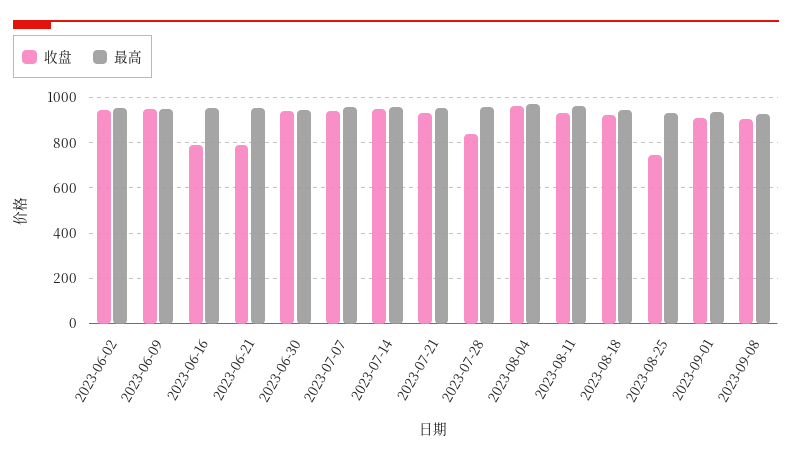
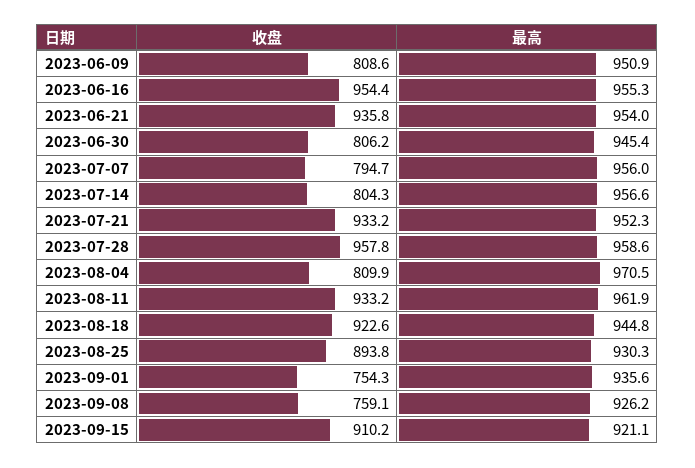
收盘, 2023-06-02: 950 -> none
最高, 2023-06-02: 950 -> none
收盘, 2023-06-09: 950 -> 808.6
收盘, 2023-06-16: 800 -> 954.4
收盘, 2023-06-21: 800 -> 935.8
收盘, 2023-06-30: 950 -> 806.2
收盘, 2023-07-07: 950 -> 794.7
收盘, 2023-07-14: 950 -> 804.3
收盘, 2023-07-28: 850 -> 957.8
收盘, 2023-08-04: 950 -> 809.9
收盘, 2023-08-25: 750 -> 893.8
收盘, 2023-09-01: 900 -> 754.3
收盘, 2023-09-08: 900 -> 759.1
收盘, 2023-09-15: none -> 910.2
最高, 2023-09-15: none -> 921.1

